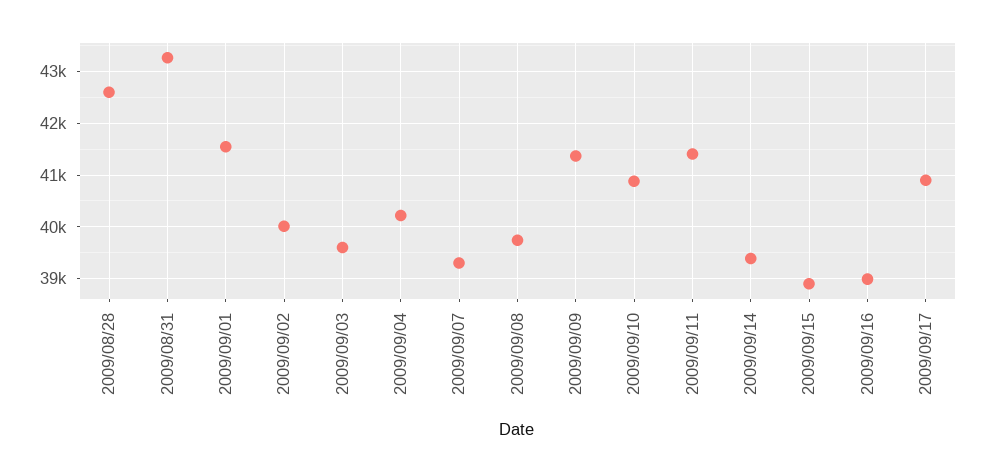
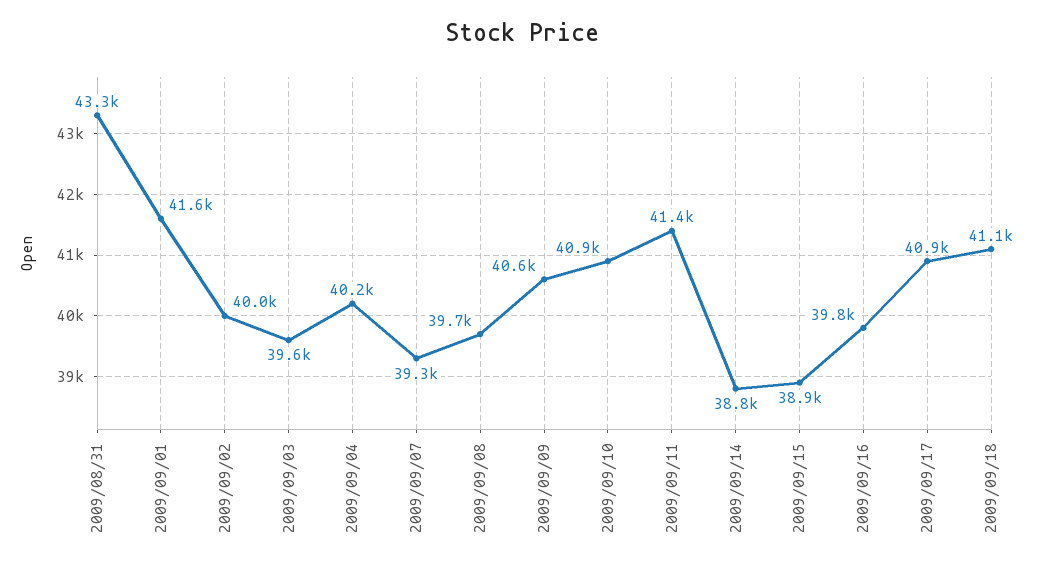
2009/08/28: 42600 -> none
2009/09/09: 41400 -> 40600
2009/09/14: 39400 -> 38800
2009/09/16: 39000 -> 39800
2009/09/18: none -> 41100

